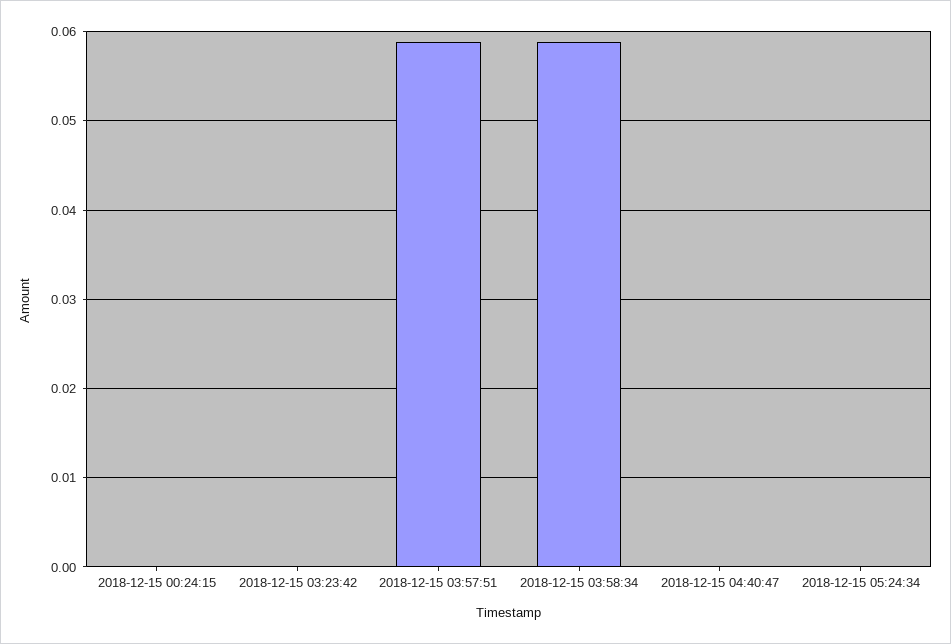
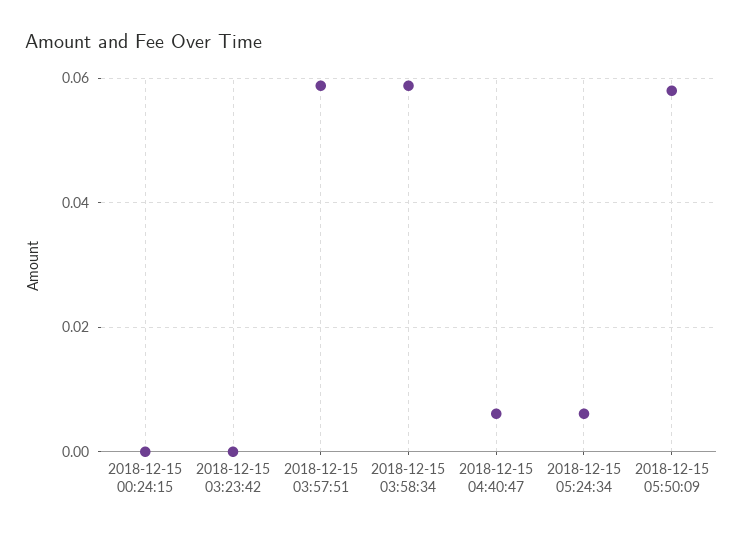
2018-12-15 04:40:47: 0 -> 0.006
2018-12-15 05:24:34: 0 -> 0.006
2018-12-15 05:50:09: none -> 0.058

